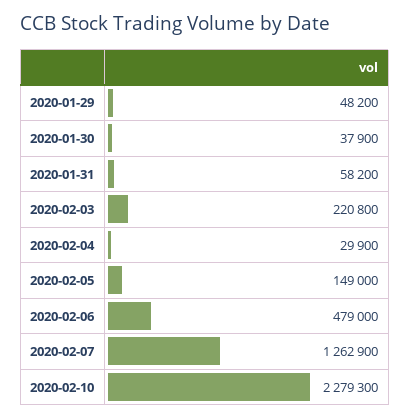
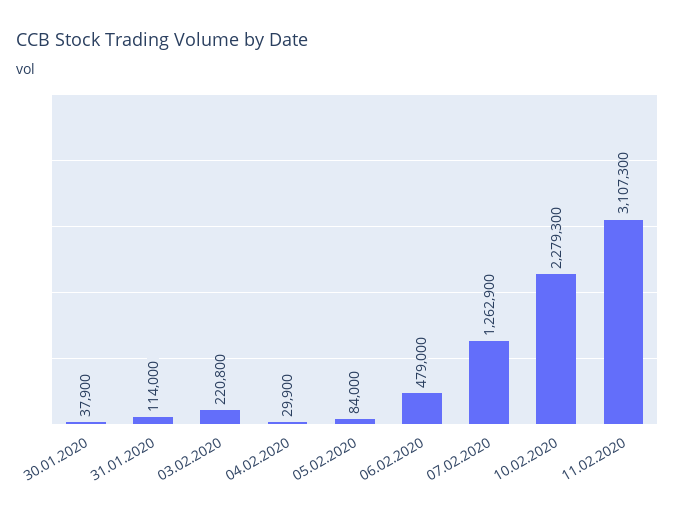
2020-01-29: 48200 -> none
2020-01-31: 58200 -> 114000
2020-02-05: 149000 -> 84000
11.02.2020: none -> 3107300

